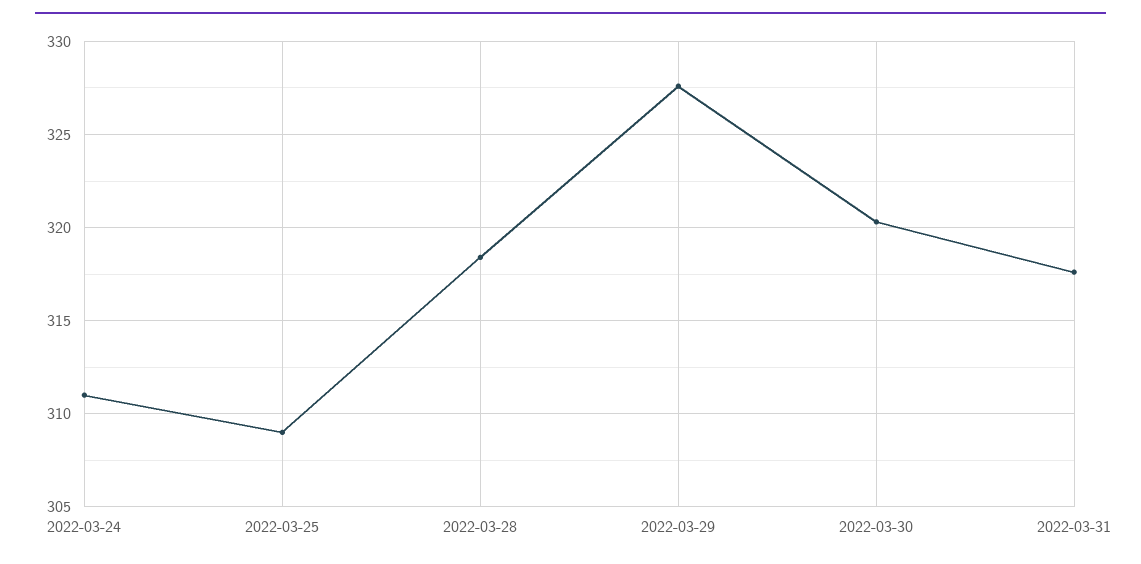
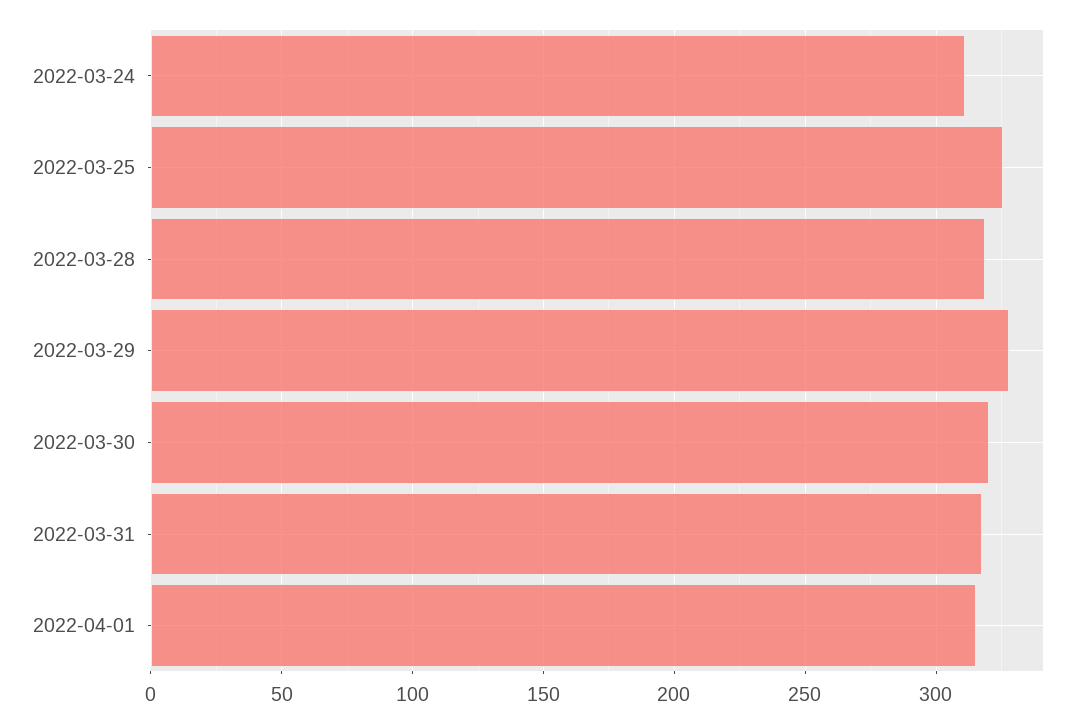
2022-03-25: 309 -> 325
2022-04-01: none -> 315

